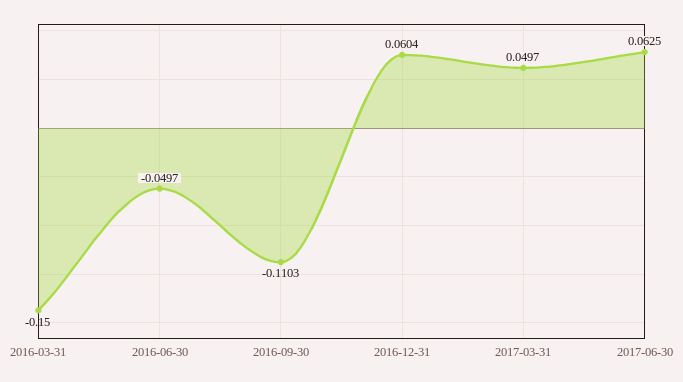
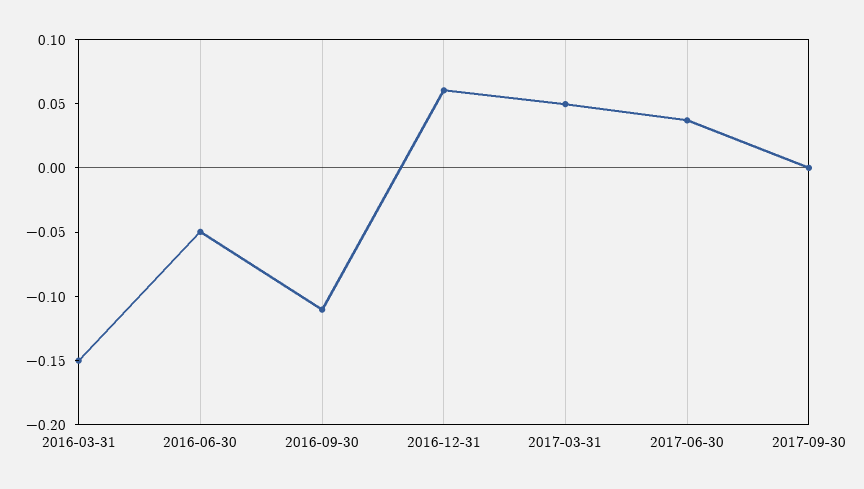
2017-06-30: 0.0625 -> 0.04
2017-09-30: none -> 0

